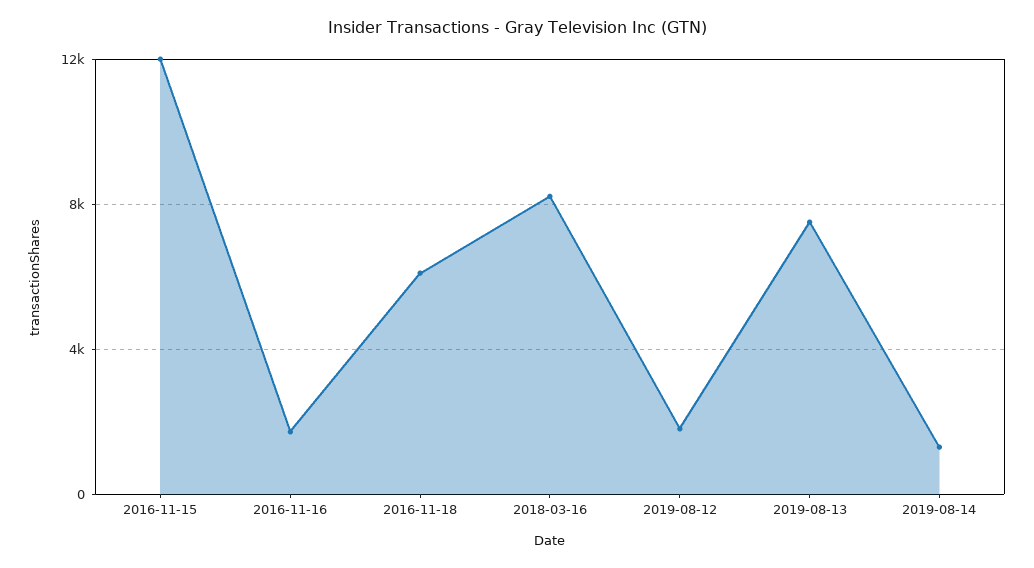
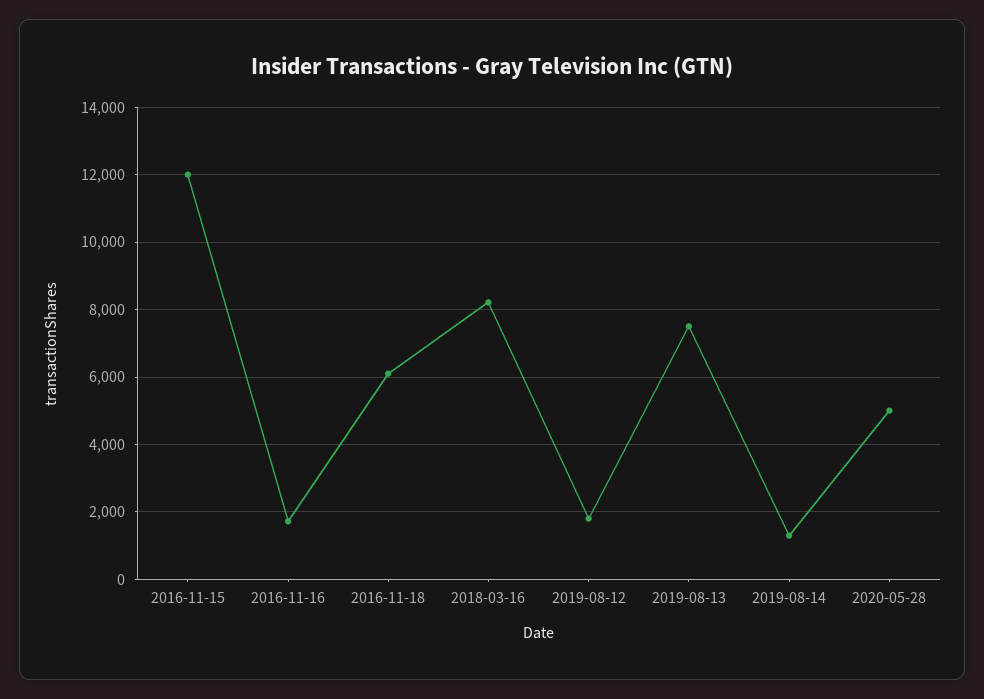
2020-05-28: none -> 5000

